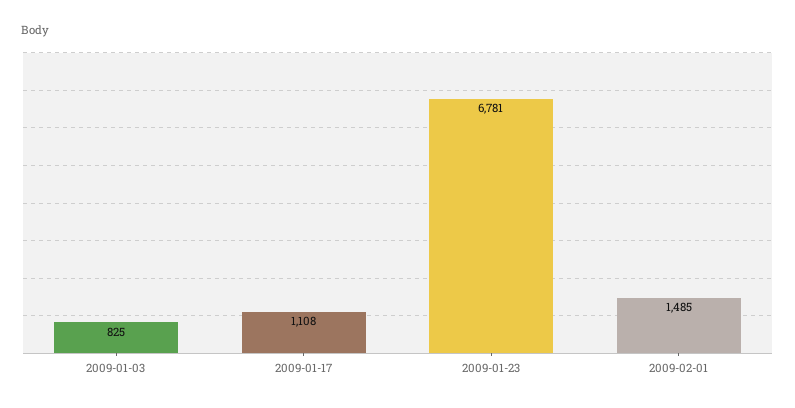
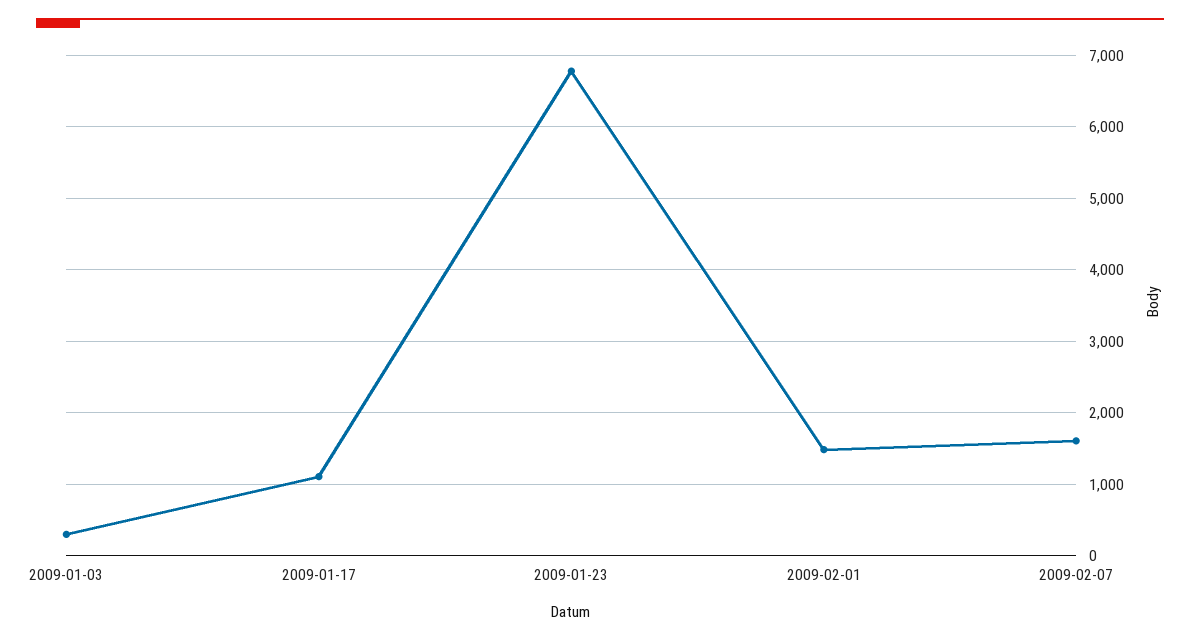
2009-01-03: 825 -> 300
2009-02-07: none -> 1600

